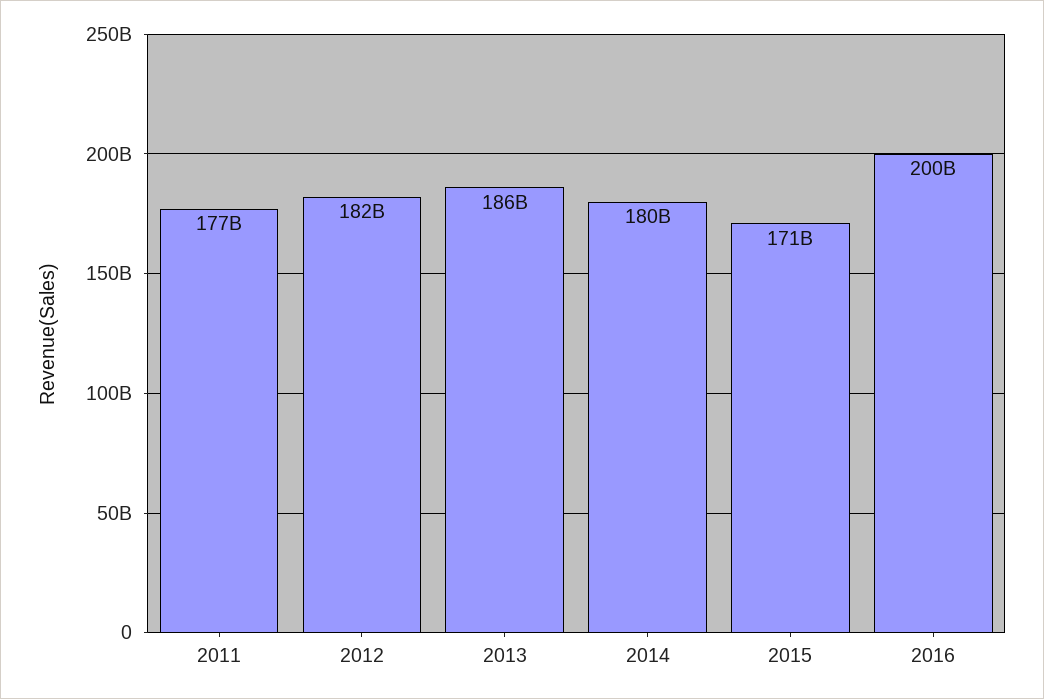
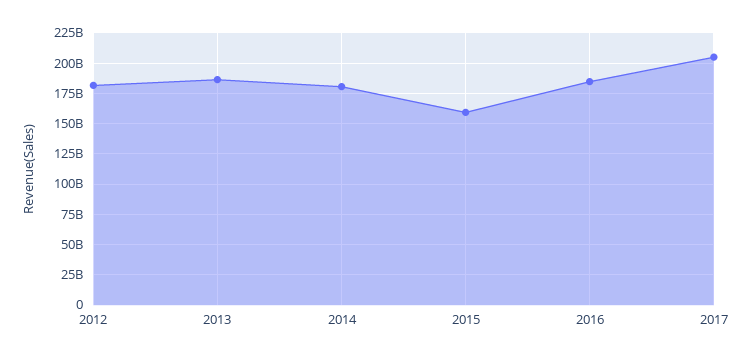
2011: 177000000000 -> none
2015: 171000000000 -> 160000000000
2016: 200000000000 -> 185000000000
2017: none -> 205000000000

